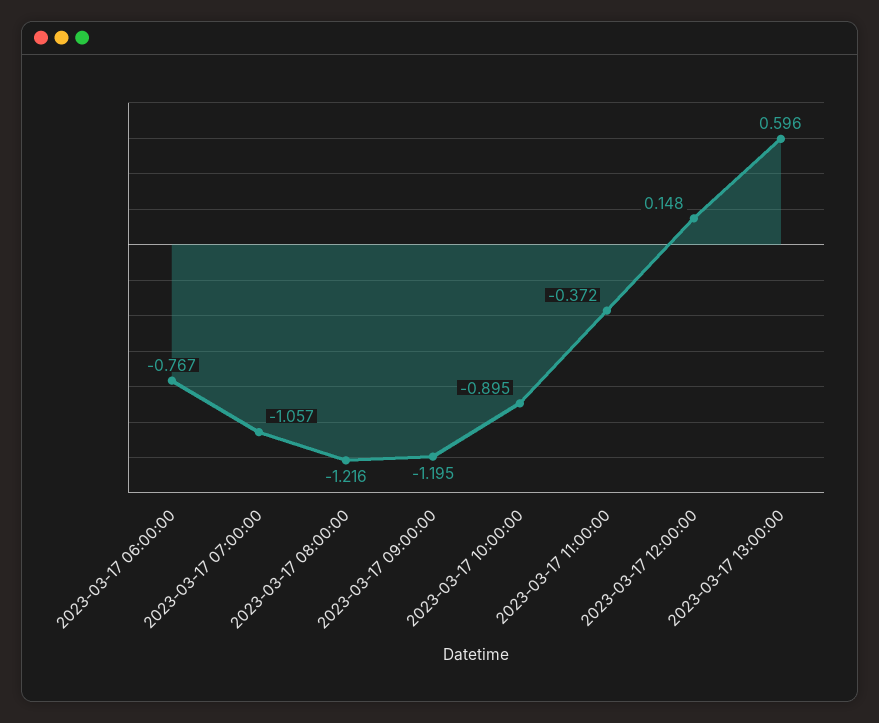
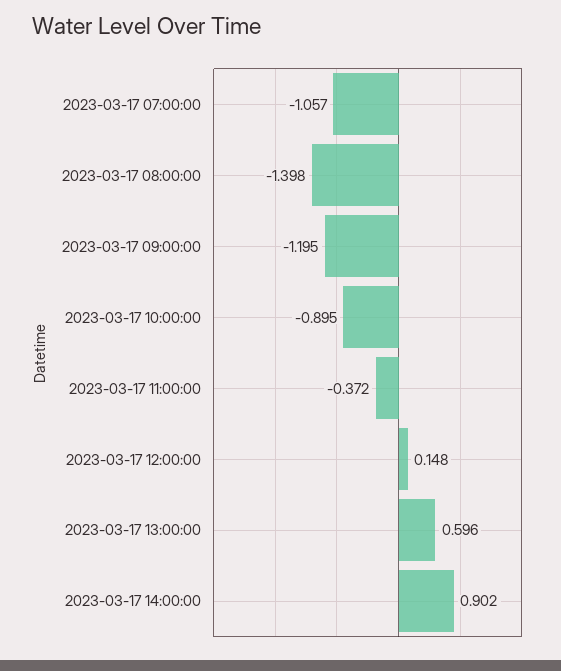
2023-03-17 06:00:00: -0.767 -> none
2023-03-17 08:00:00: -1.216 -> -1.398
2023-03-17 14:00:00: none -> 0.902

